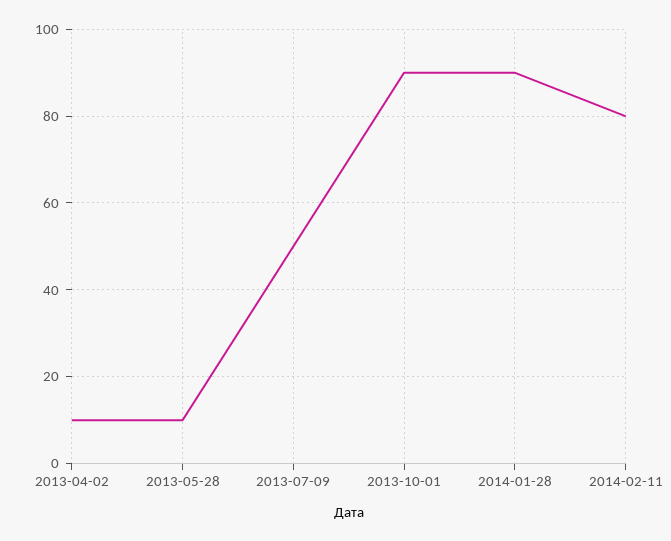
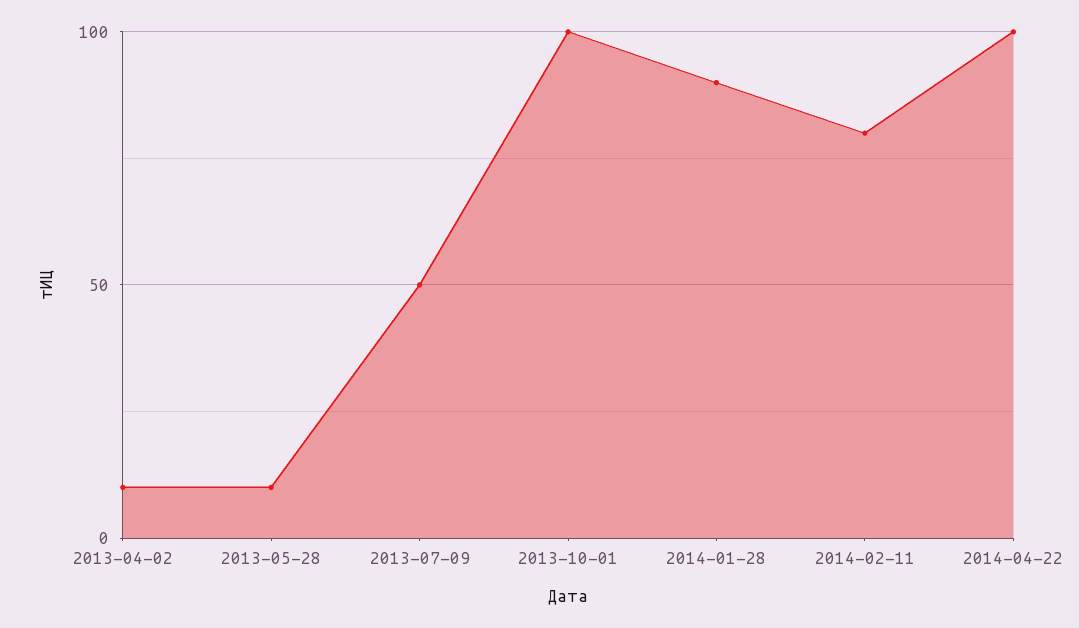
2013-10-01: 90 -> 100
2014-04-22: none -> 100

